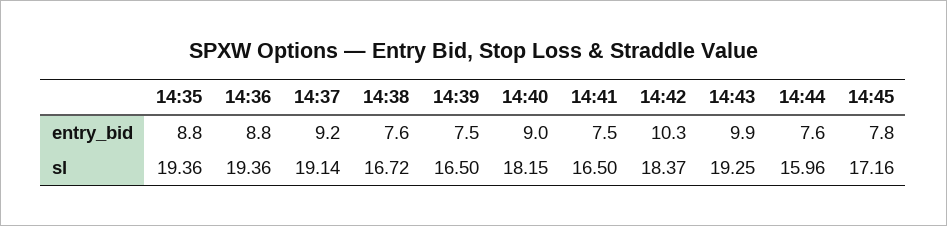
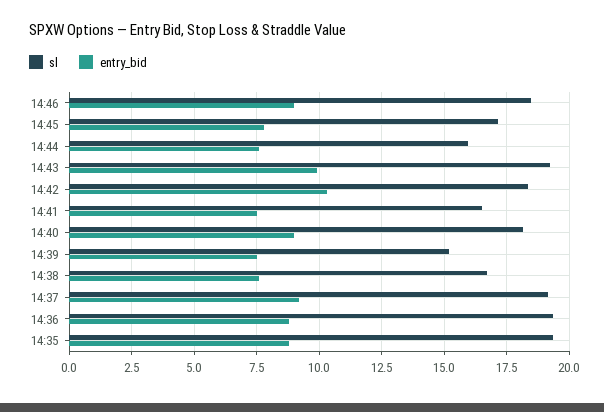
sl, 14:39: 16.5 -> 15.25
sl, 14:46: none -> 18.5
entry_bid, 14:46: none -> 9

